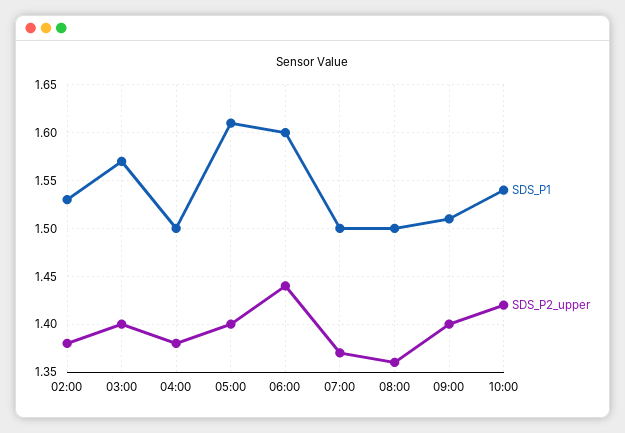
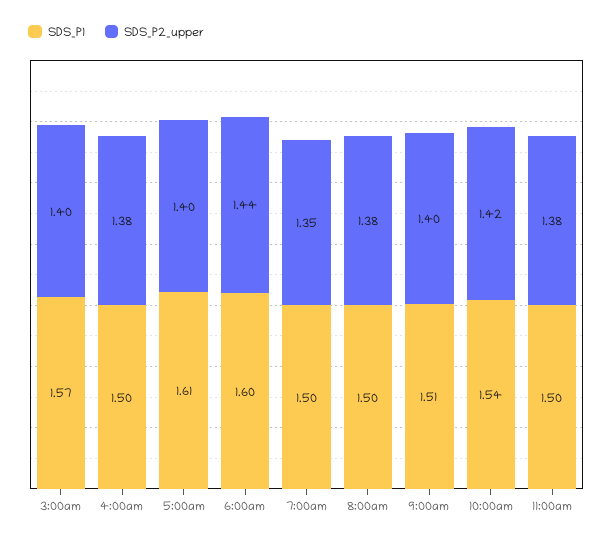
SDS_P1, 02:00: 1.53 -> none
SDS_P2_upper, 02:00: 1.38 -> none
SDS_P2_upper, 07:00: 1.37 -> 1.35
SDS_P2_upper, 08:00: 1.36 -> 1.38
SDS_P1, 11:00am: none -> 1.5
SDS_P2_upper, 11:00am: none -> 1.38

